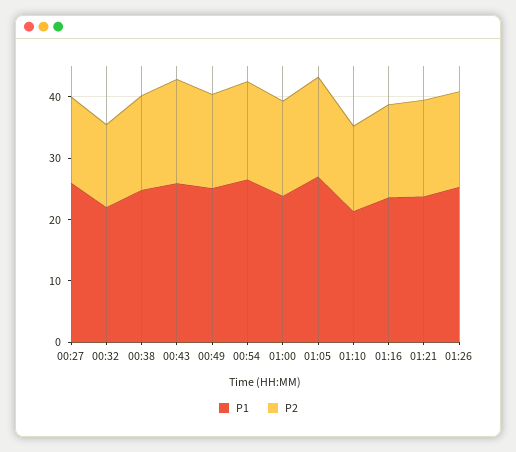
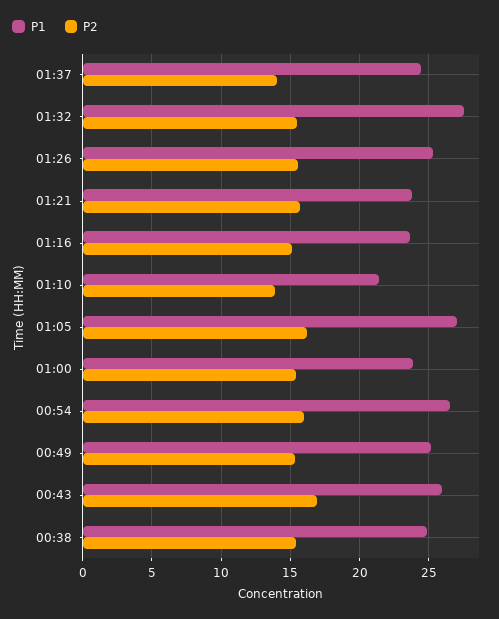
P1, 00:27: 26 -> none
P2, 00:27: 14 -> none
P1, 00:32: 22 -> none
P2, 00:32: 14 -> none
P1, 01:37: none -> 24.5
P2, 01:37: none -> 14
P1, 01:32: none -> 27.5
P2, 01:32: none -> 15.5

